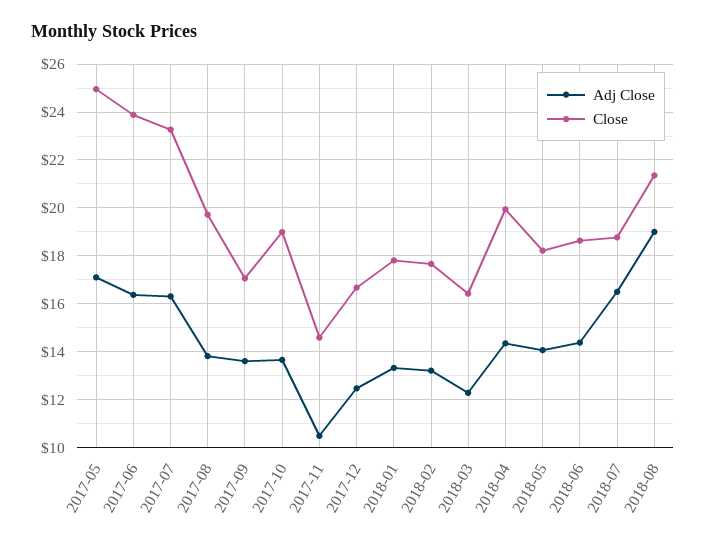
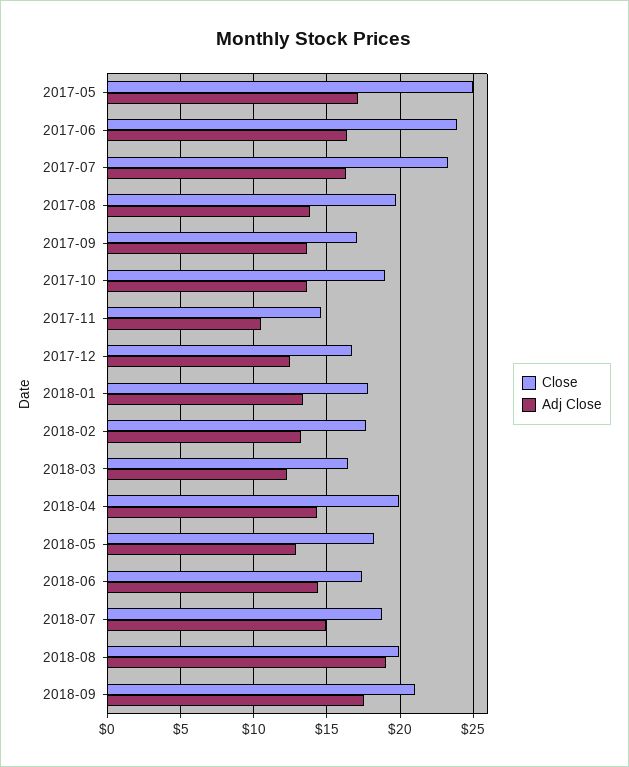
Adj Close, 2018-05: 14 -> 13
Close, 2018-06: 18.5 -> 17.5
Adj Close, 2018-07: 16.5 -> 15
Close, 2018-08: 21.5 -> 20
Close, 2018-09: none -> 21
Adj Close, 2018-09: none -> 17.5

